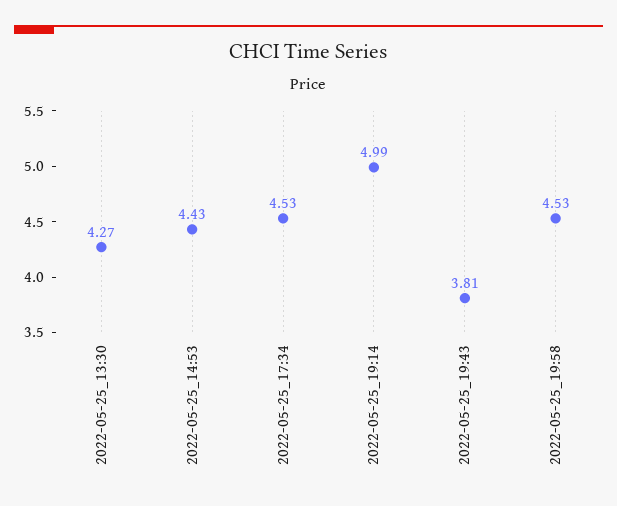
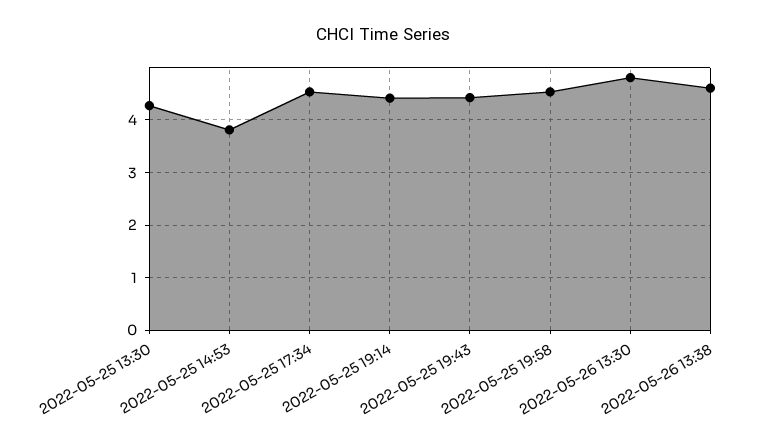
2022-05-25_14:53: 4.43 -> 3.8
2022-05-25_19:14: 4.99 -> 4.4
2022-05-25_19:43: 3.81 -> 4.4
2022-05-26 13:30: none -> 4.8
2022-05-26 13:38: none -> 4.6

